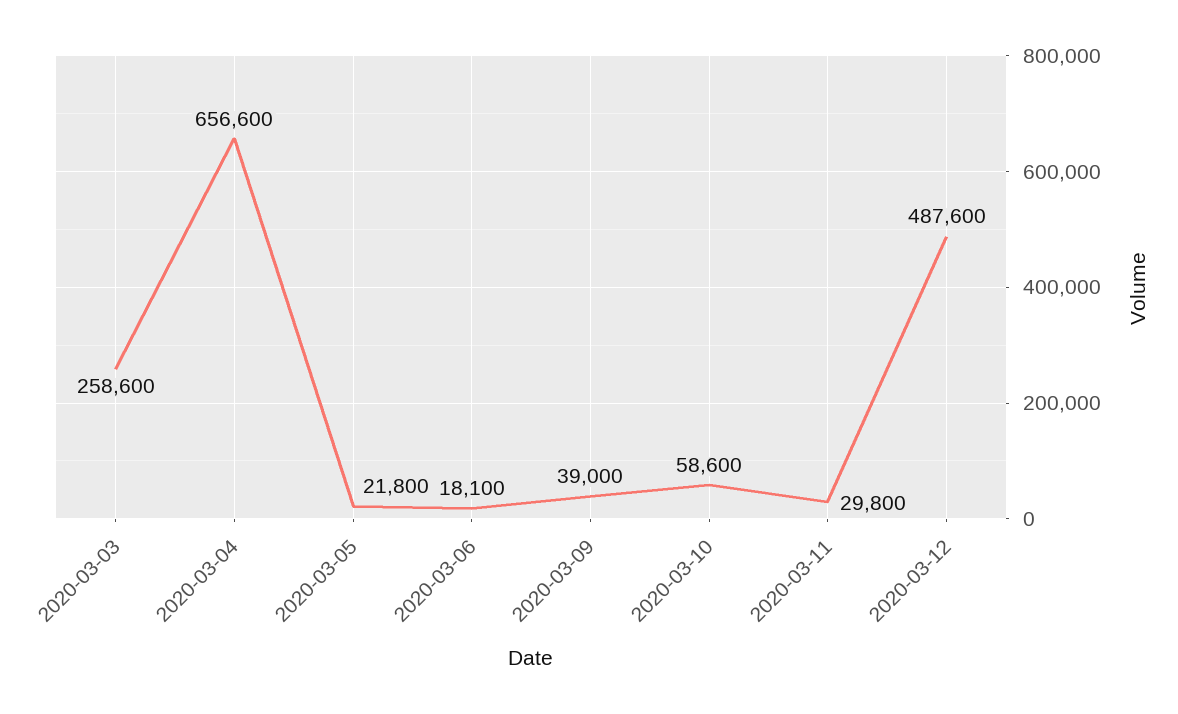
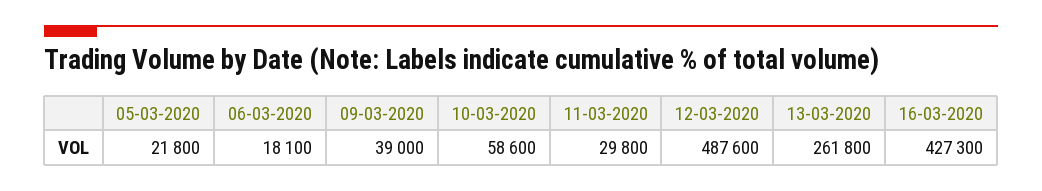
2020-03-03: 258600 -> none
2020-03-04: 656600 -> none
13-03-2020: none -> 261800
16-03-2020: none -> 427300

